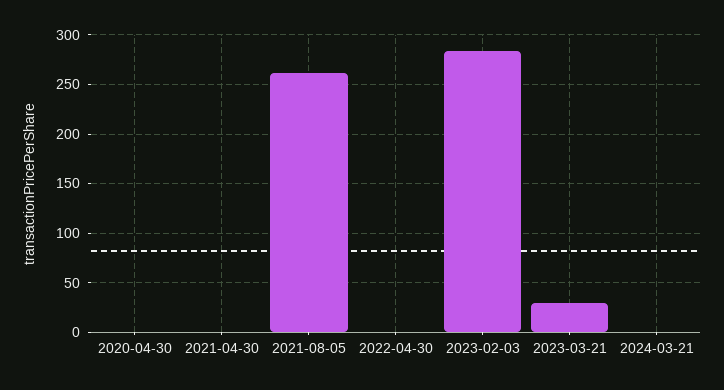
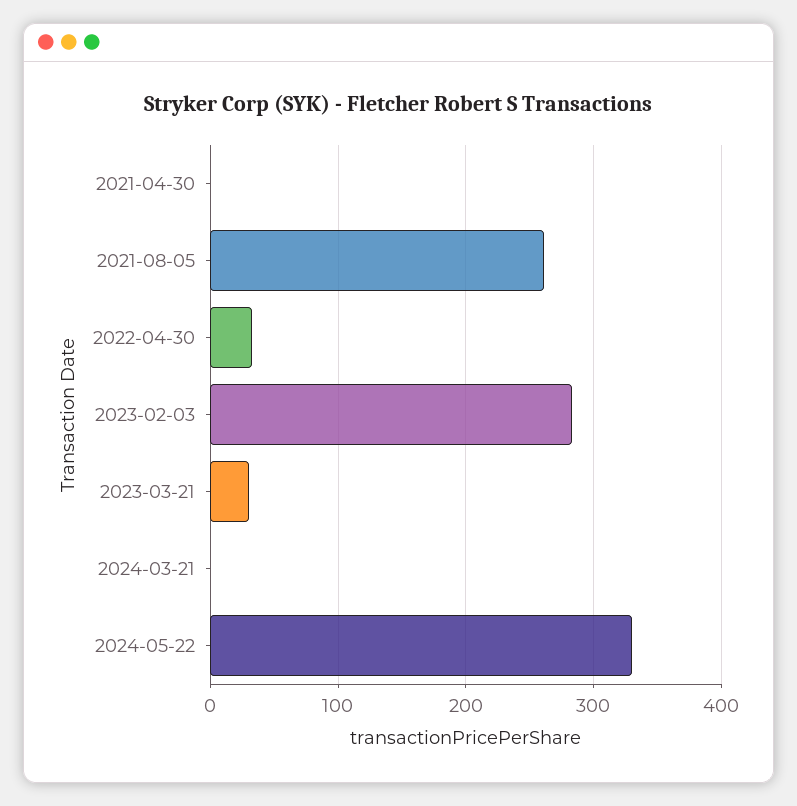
2020-04-30: 0 -> none
2022-04-30: 0 -> 30
2024-05-22: none -> 330

